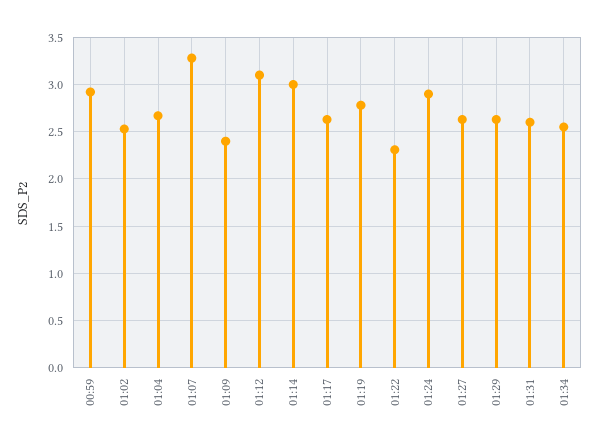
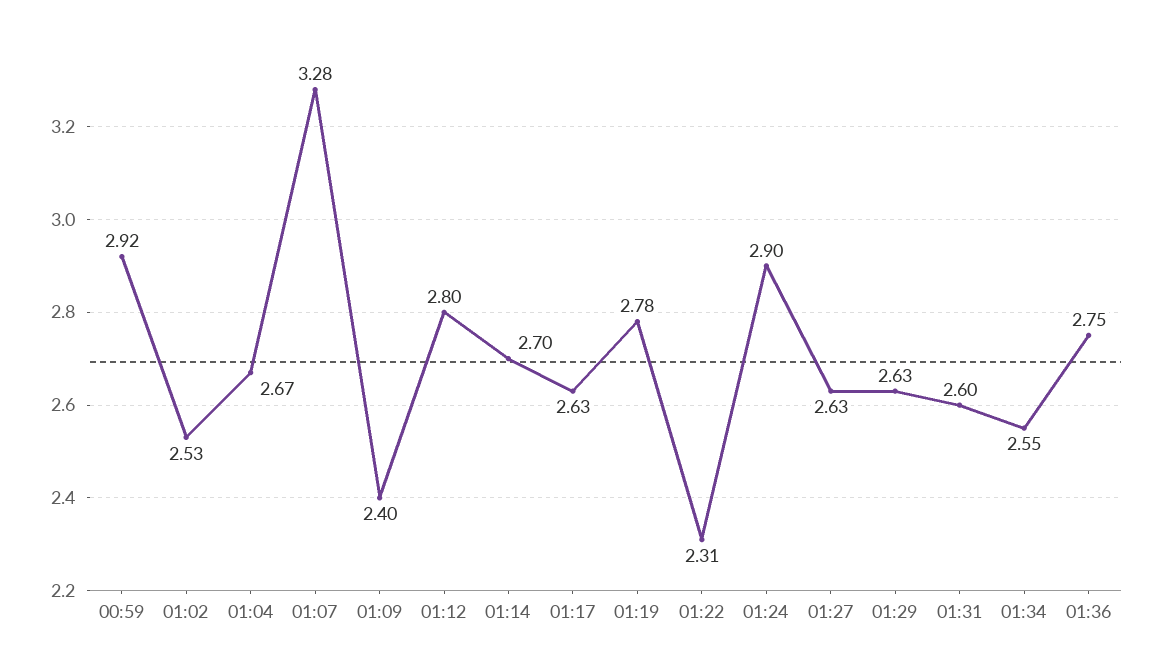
01:12: 3.1 -> 2.8
01:14: 3 -> 2.7
01:36: none -> 2.75

